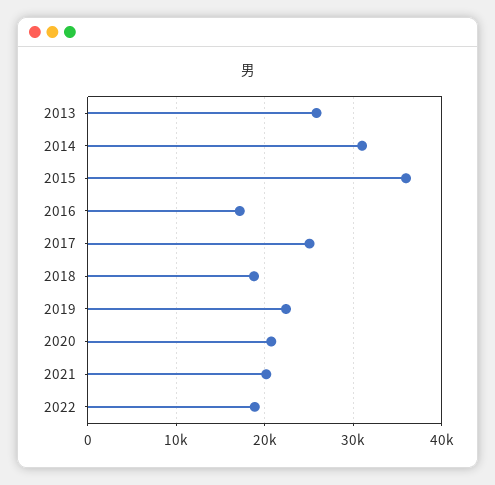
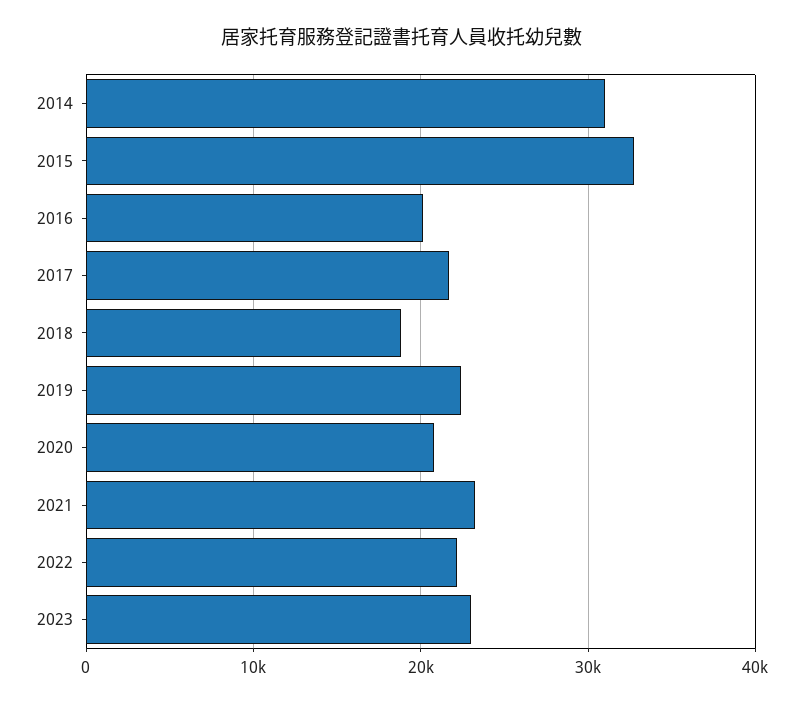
2013: 26000 -> none
2015: 36000 -> 33000
2016: 17000 -> 20000
2017: 25000 -> 22000
2021: 20000 -> 23000
2022: 19000 -> 22000
2023: none -> 23000

